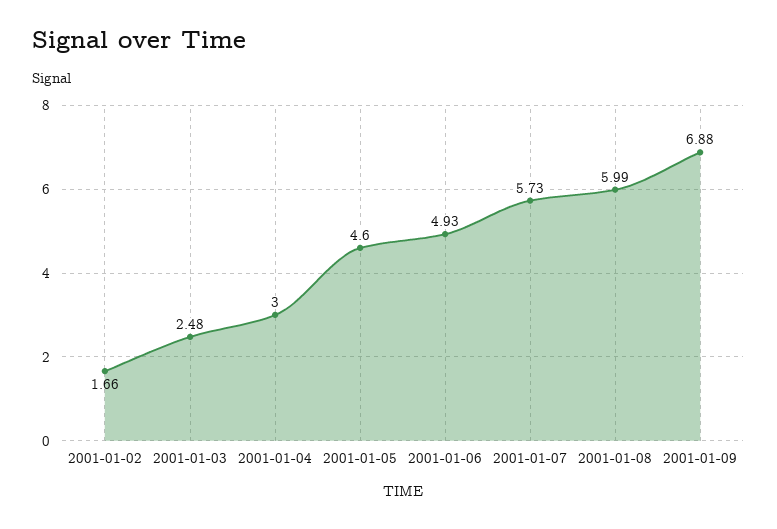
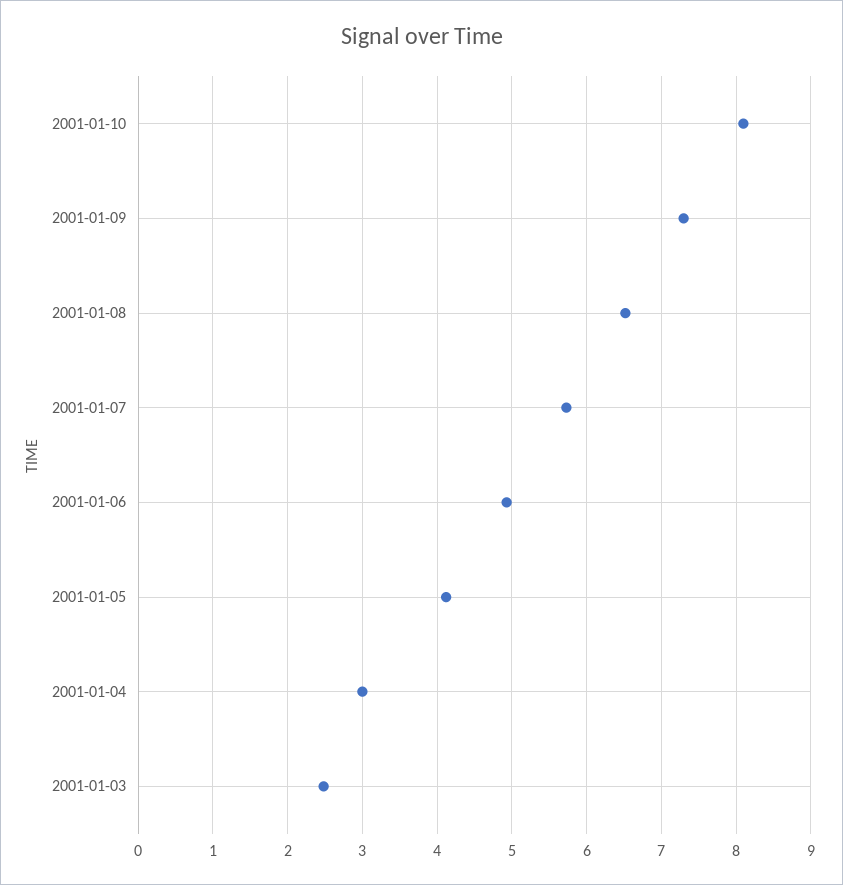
2001-01-02: 1.66 -> none
2001-01-05: 4.6 -> 4.1
2001-01-08: 5.99 -> 6.5
2001-01-09: 6.88 -> 7.3
2001-01-10: none -> 8.1

